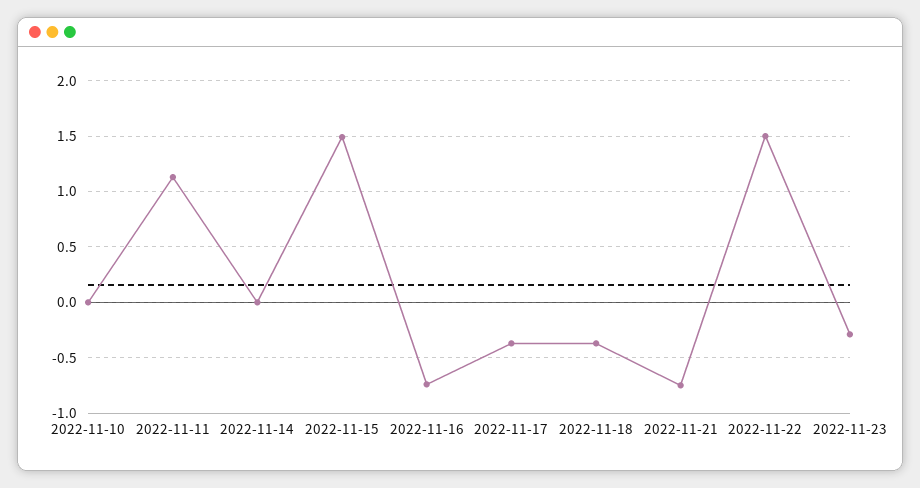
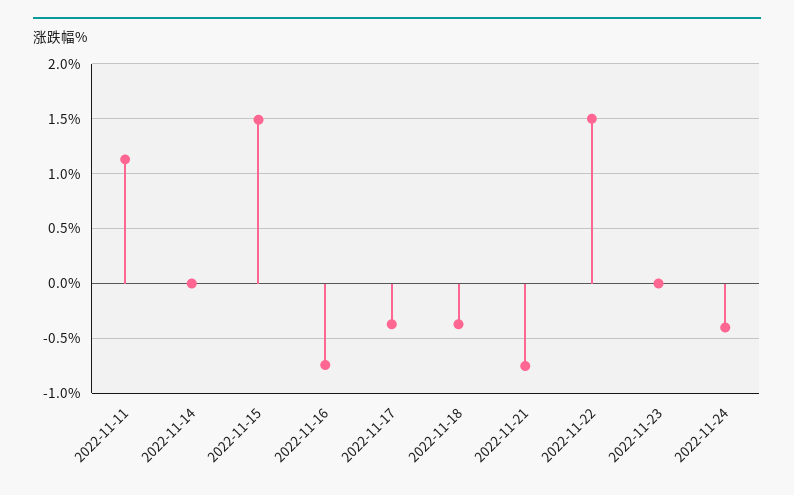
2022-11-10: 0 -> none
2022-11-23: -0.3 -> 0
2022-11-24: none -> -0.4

